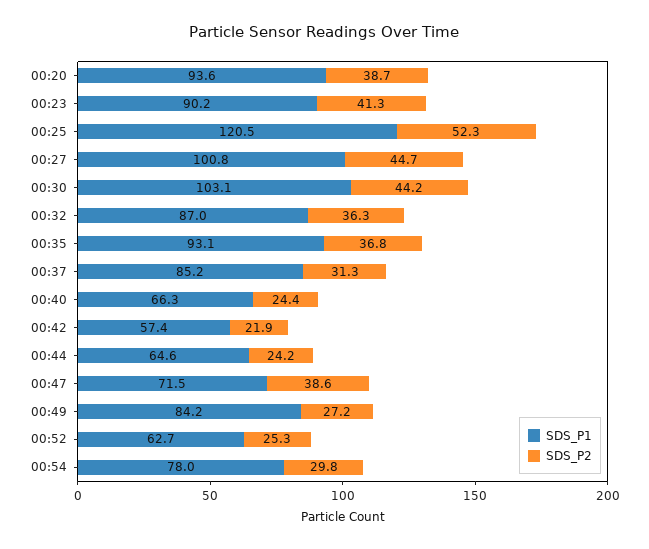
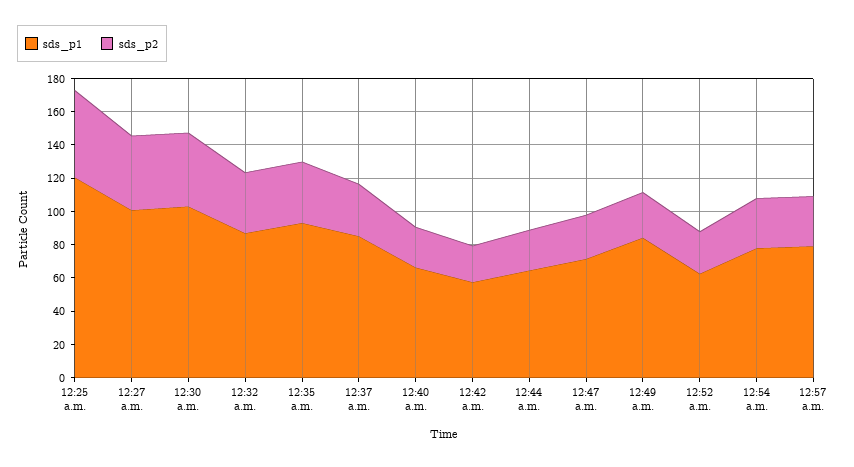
SDS_P1, 00:20: 93.6 -> none
SDS_P2, 00:20: 38.7 -> none
SDS_P1, 00:23: 90.2 -> none
SDS_P2, 00:23: 41.3 -> none
SDS_P2, 00:47: 38.6 -> 25
SDS_P1, 12:57 a.m.: none -> 80
SDS_P2, 12:57 a.m.: none -> 30

